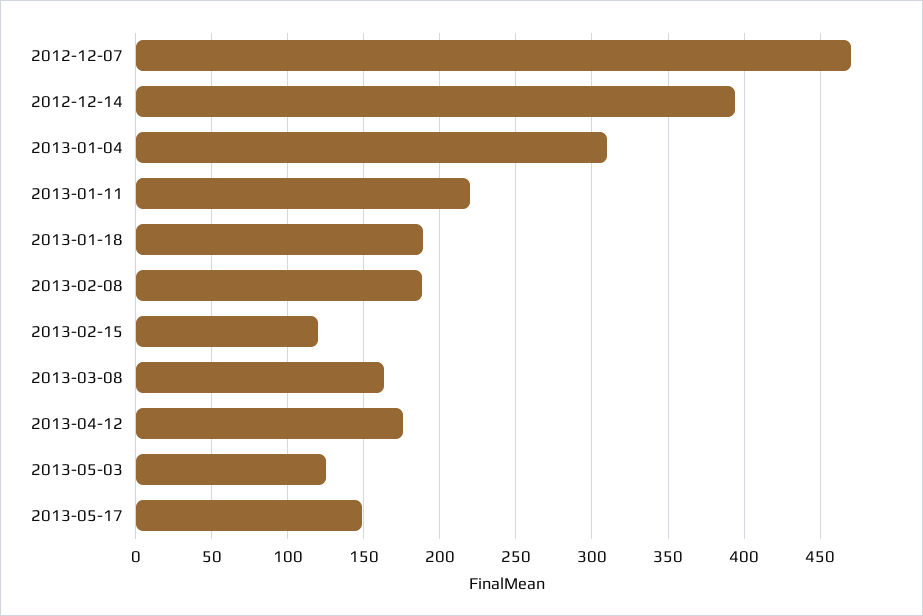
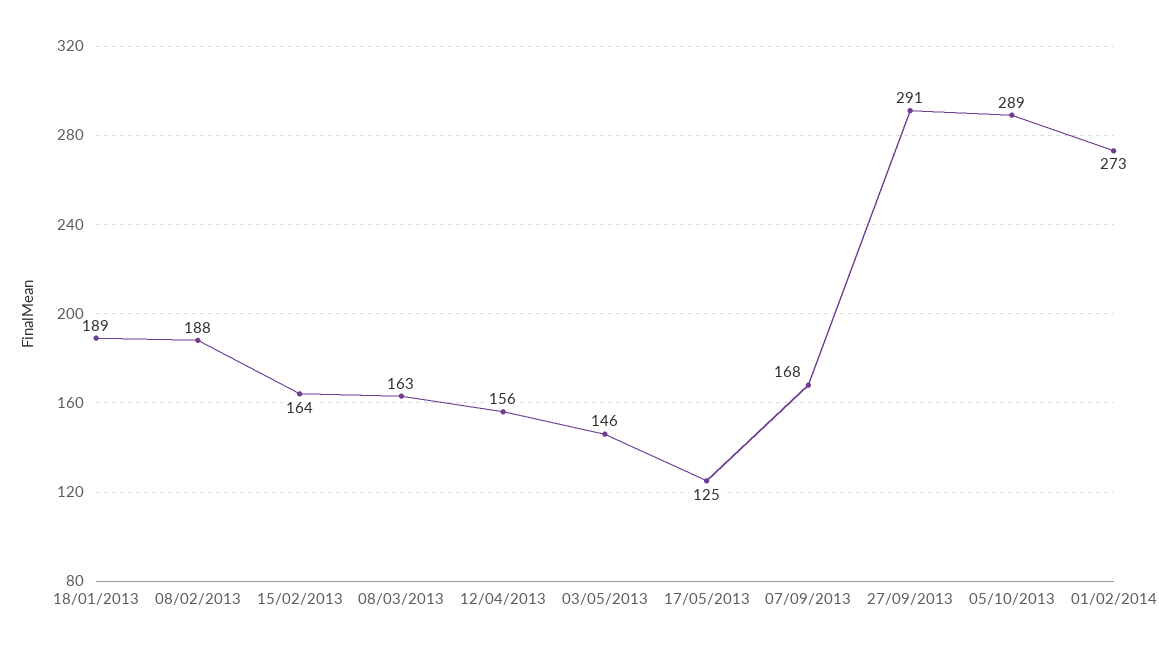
2012-12-07: 470 -> none
2012-12-14: 395 -> none
2013-01-04: 310 -> none
2013-01-11: 220 -> none
2013-02-15: 120 -> 164
2013-04-12: 175 -> 156
2013-05-03: 125 -> 146
2013-05-17: 150 -> 125
07/09/2013: none -> 168
27/09/2013: none -> 291
05/10/2013: none -> 289
01/02/2014: none -> 273

